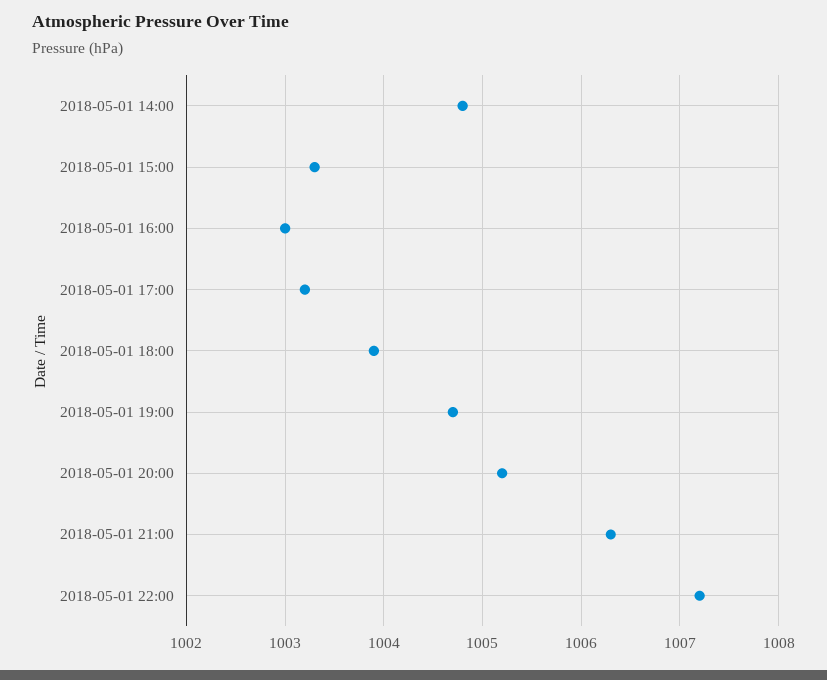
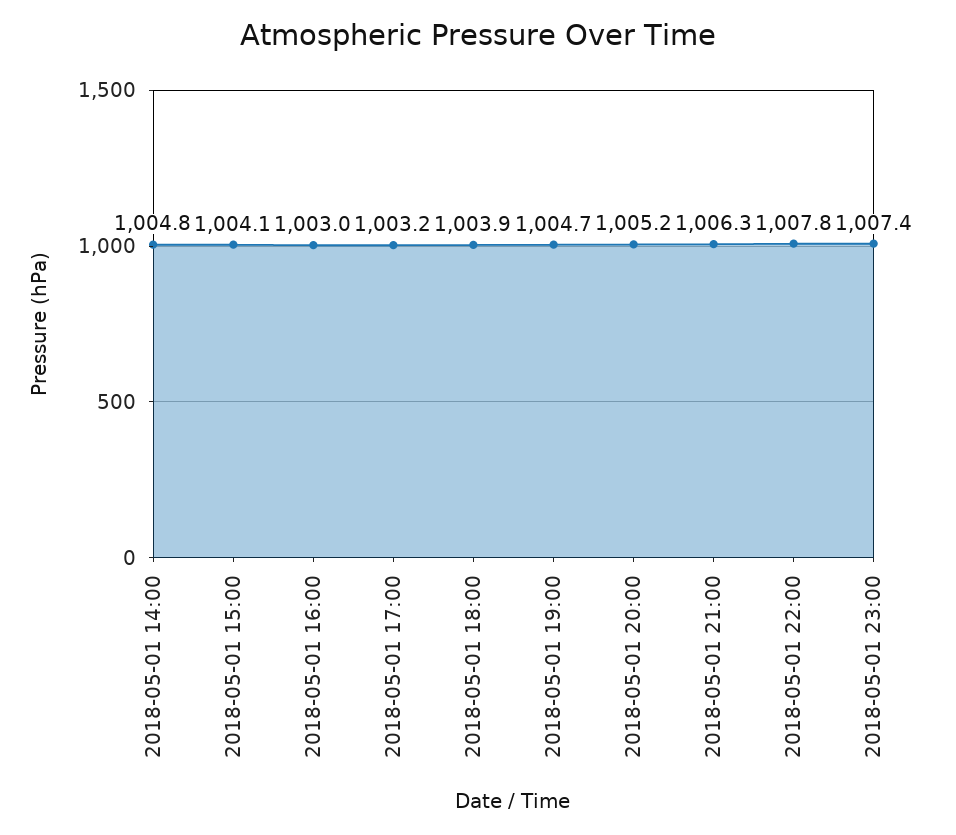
2018-05-01 15:00: 1003.3 -> 1004.1
2018-05-01 22:00: 1007.2 -> 1007.8
2018-05-01 23:00: none -> 1007.4

